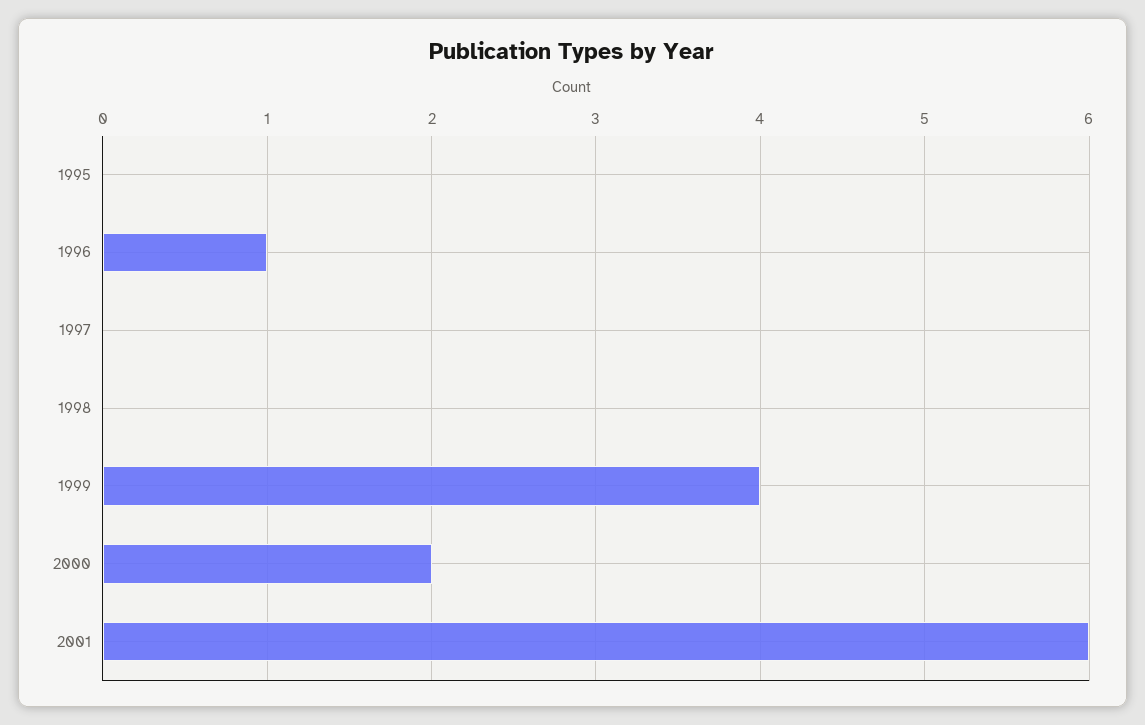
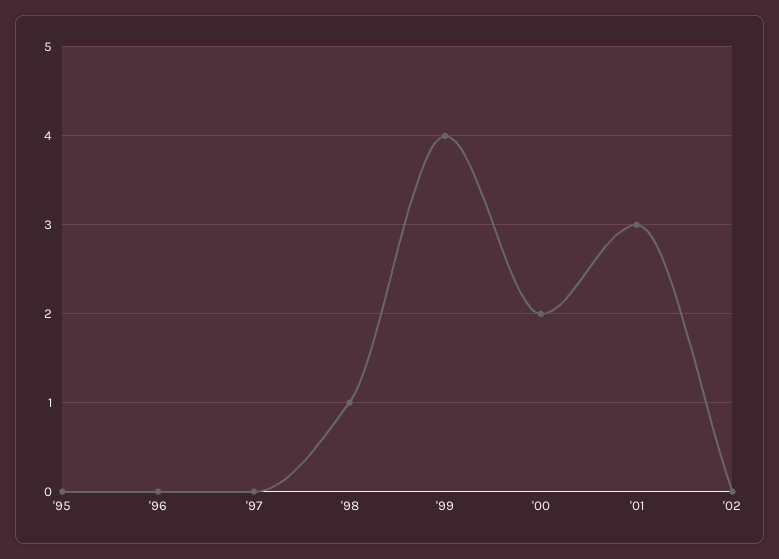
1996: 1 -> 0
1998: 0 -> 1
2001: 6 -> 3
'02: none -> 0

